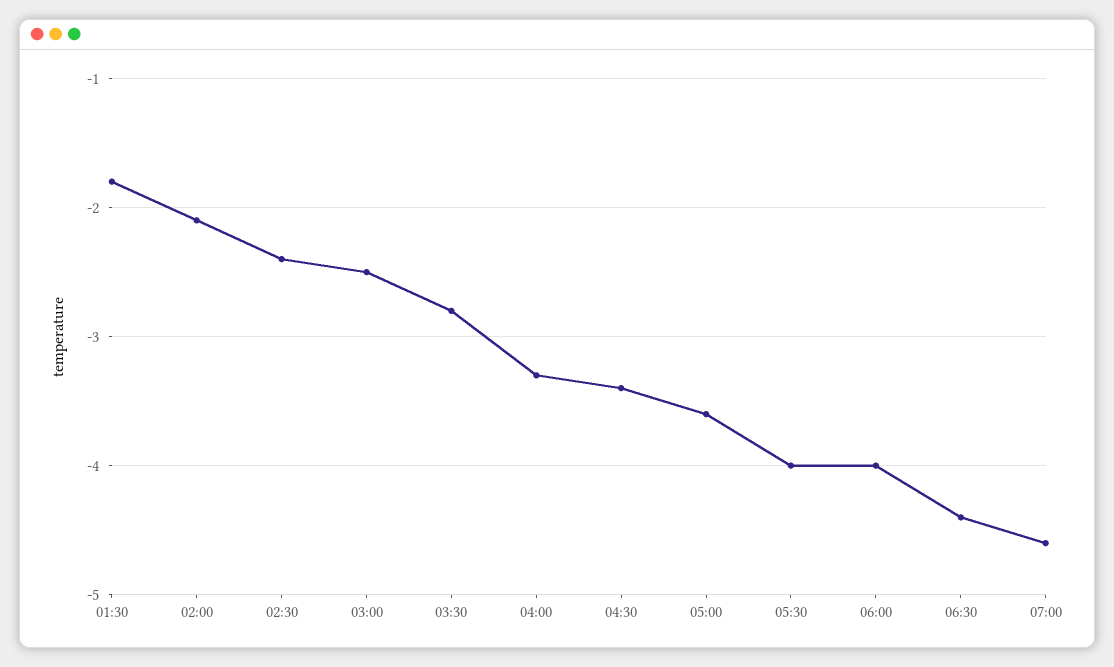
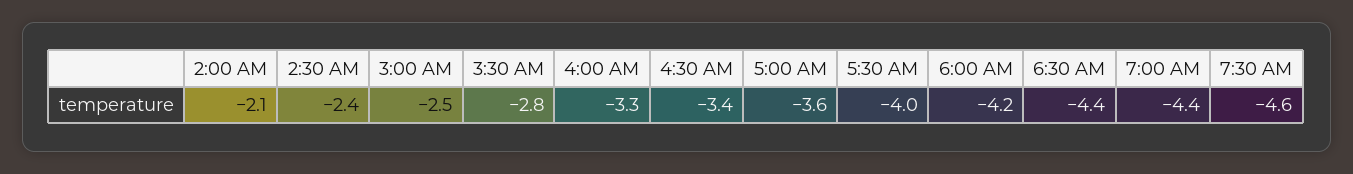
01:30: -1.8 -> none
06:00: -4 -> -4.2
07:00: -4.6 -> -4.4
7:30 AM: none -> -4.6

